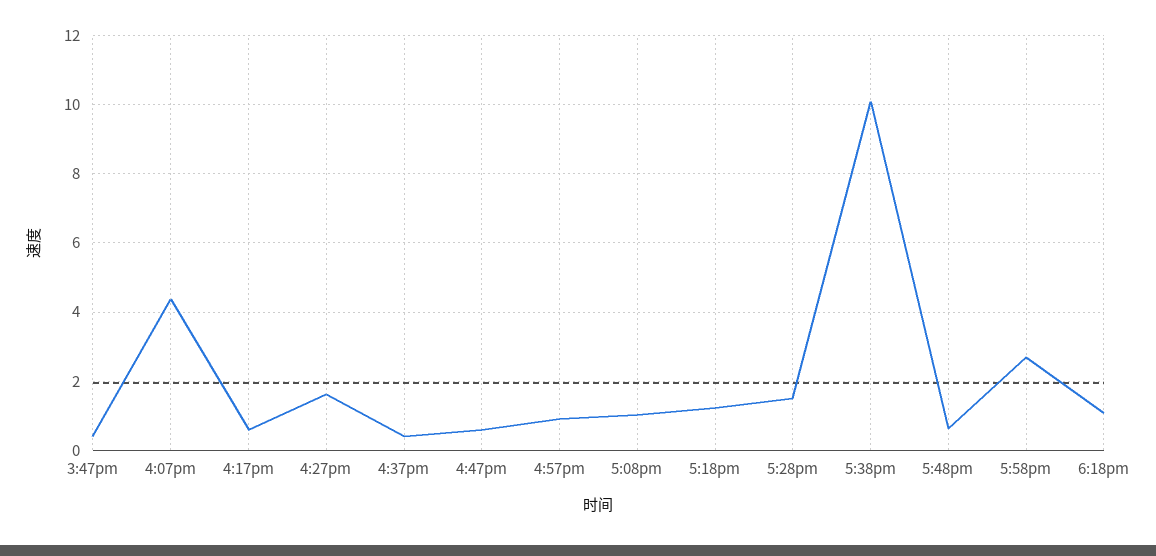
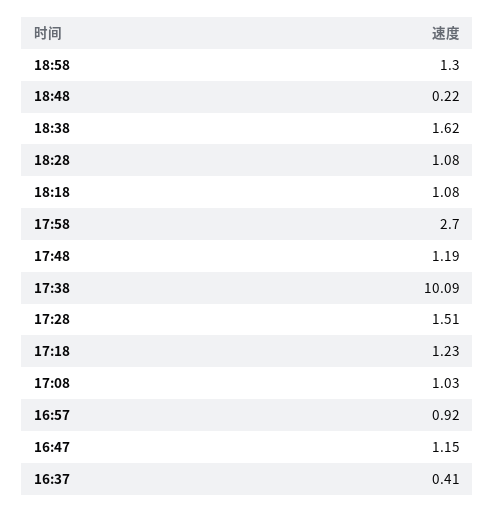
3:47pm: 0.4 -> none
4:07pm: 4.4 -> none
4:17pm: 0.6 -> none
4:27pm: 1.6 -> none
4:47pm: 0.6 -> 1.15
5:48pm: 0.6 -> 1.19
18:58: none -> 1.3
18:48: none -> 0.22
18:38: none -> 1.62
18:28: none -> 1.08

